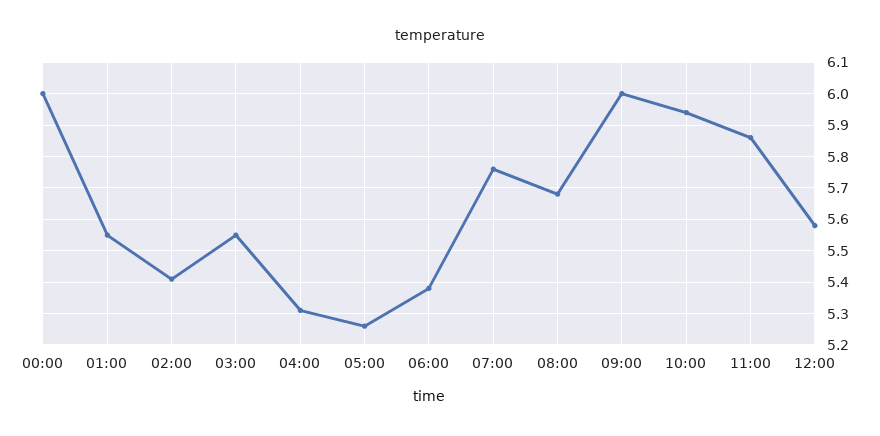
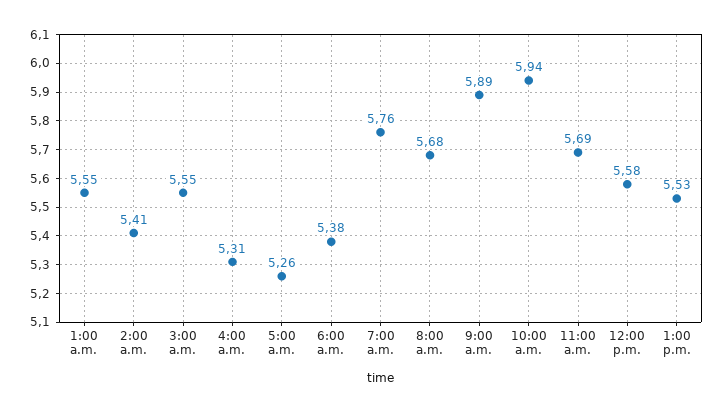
00:00: 6 -> none
09:00: 6 -> 5.89
11:00: 5.85 -> 5.69
1:00 p.m.: none -> 5.53

